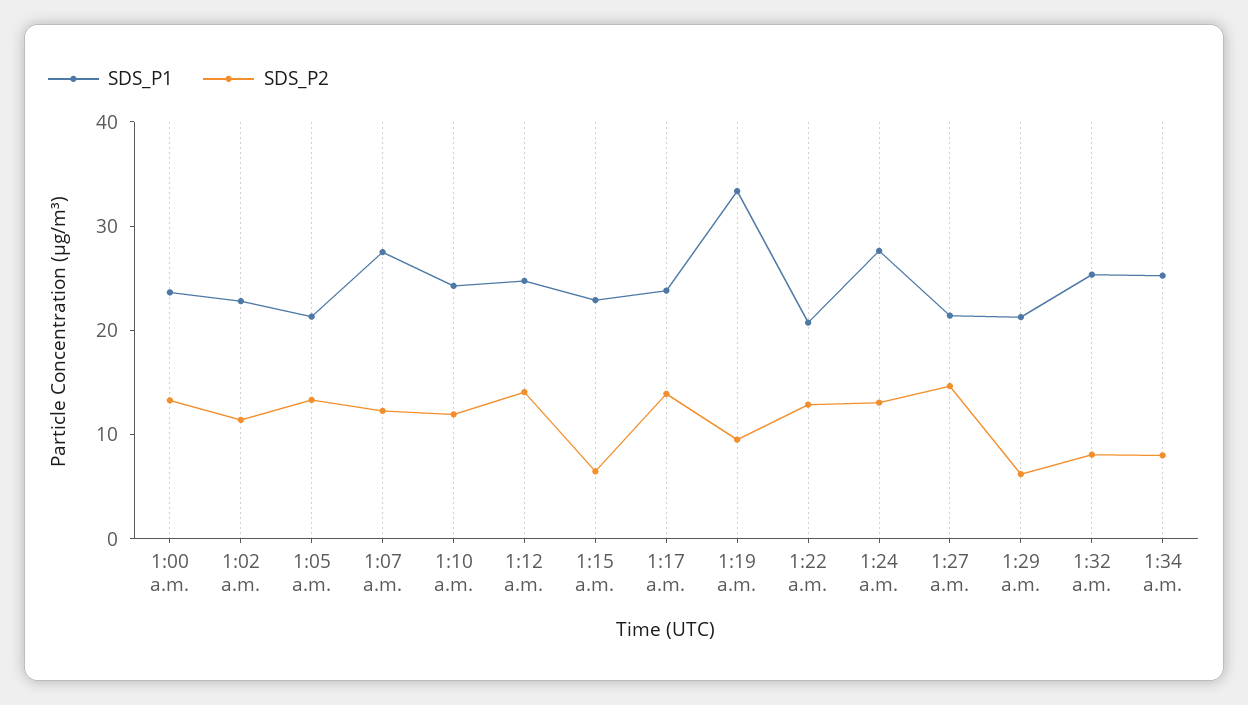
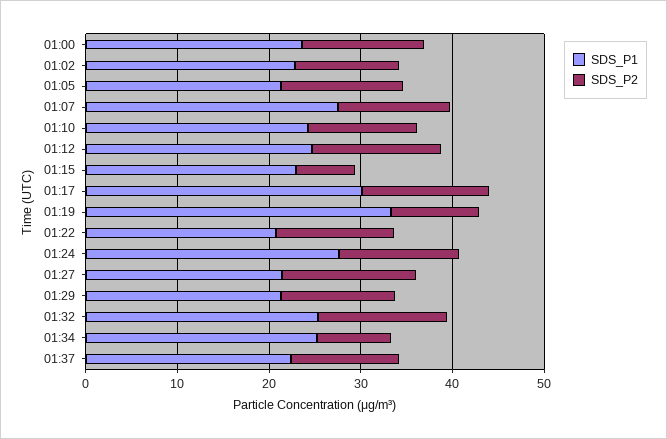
SDS_P1, 1:17 a.m.: 24 -> 30
SDS_P2, 1:29 a.m.: 6 -> 12
SDS_P2, 1:32 a.m.: 8 -> 14
SDS_P1, 01:37: none -> 22
SDS_P2, 01:37: none -> 12

